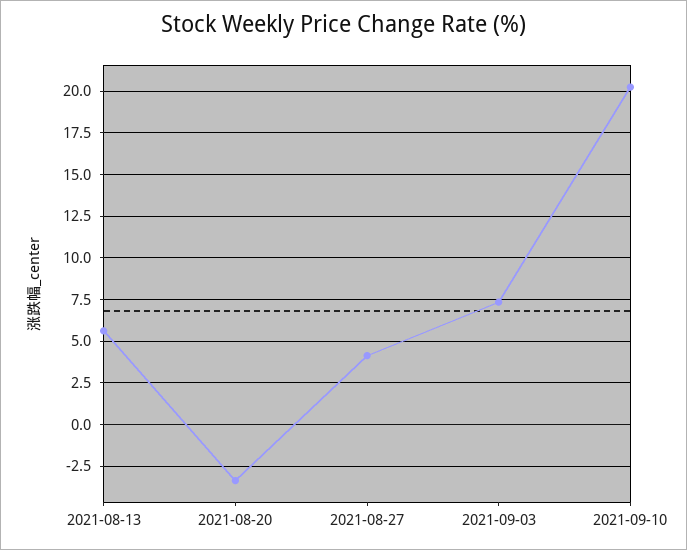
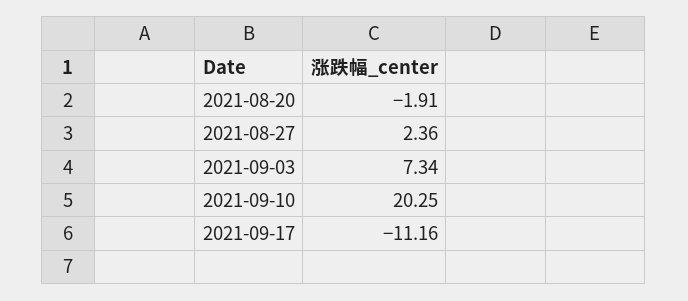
2021-08-13: 5.5 -> none
2021-08-20: -3.5 -> -1.91
2021-08-27: 4 -> 2.36
2021-09-17: none -> -11.16

